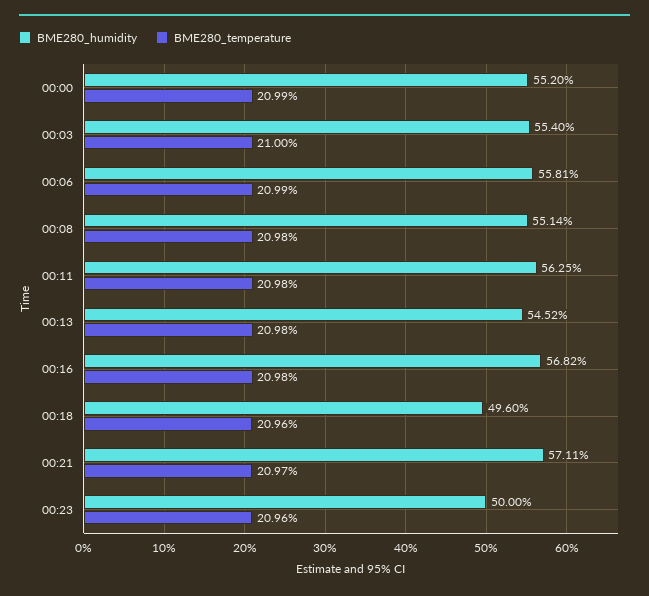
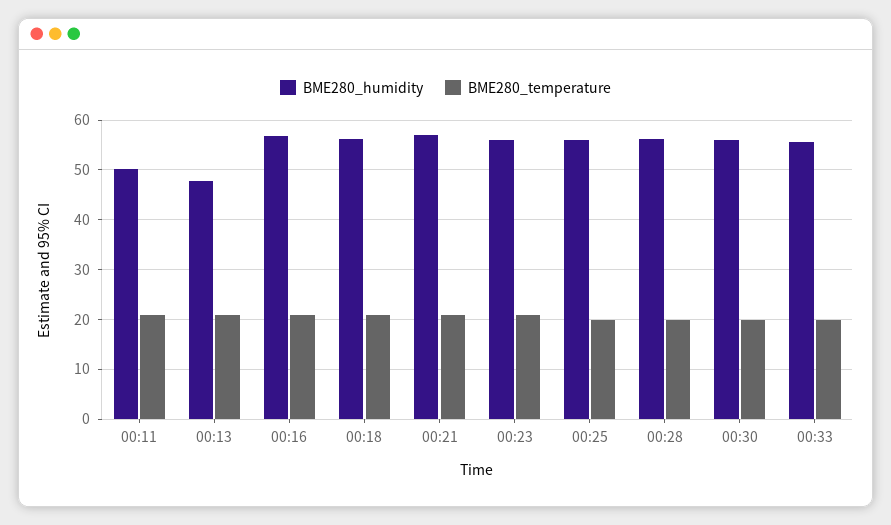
BME280_humidity, 00:00: 55.2 -> none
BME280_temperature, 00:00: 20.99 -> none
BME280_humidity, 00:03: 55.4 -> none
BME280_temperature, 00:03: 21 -> none
BME280_humidity, 00:06: 55.81 -> none
BME280_temperature, 00:06: 20.99 -> none
BME280_humidity, 00:08: 55.14 -> none
BME280_temperature, 00:08: 20.98 -> none
BME280_humidity, 00:11: 56.25 -> 50
BME280_humidity, 00:13: 54.52 -> 48
BME280_humidity, 00:18: 49.6 -> 56
BME280_humidity, 00:23: 50 -> 56
BME280_humidity, 00:25: none -> 56
BME280_temperature, 00:25: none -> 20
BME280_humidity, 00:28: none -> 56
BME280_temperature, 00:28: none -> 20
BME280_humidity, 00:30: none -> 56
BME280_temperature, 00:30: none -> 20
BME280_humidity, 00:33: none -> 56
BME280_temperature, 00:33: none -> 20

